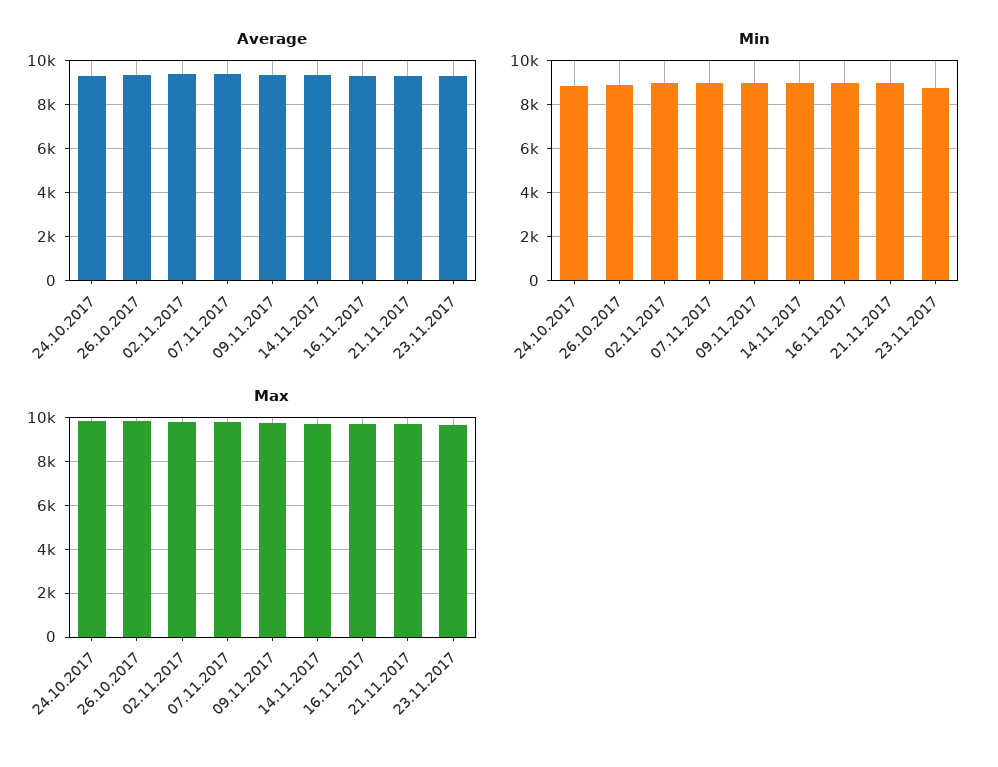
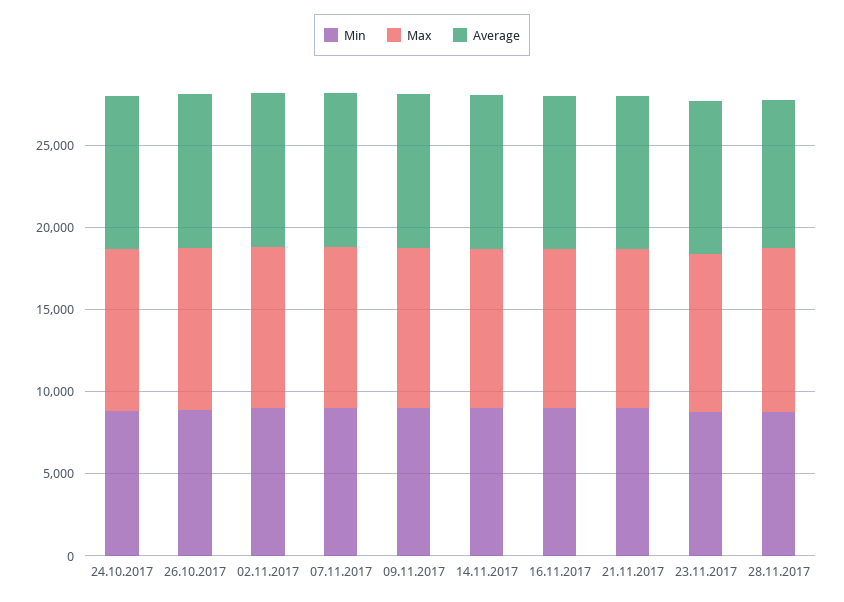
Min, 28.11.2017: none -> 9000
Max, 28.11.2017: none -> 10000
Average, 28.11.2017: none -> 9000

